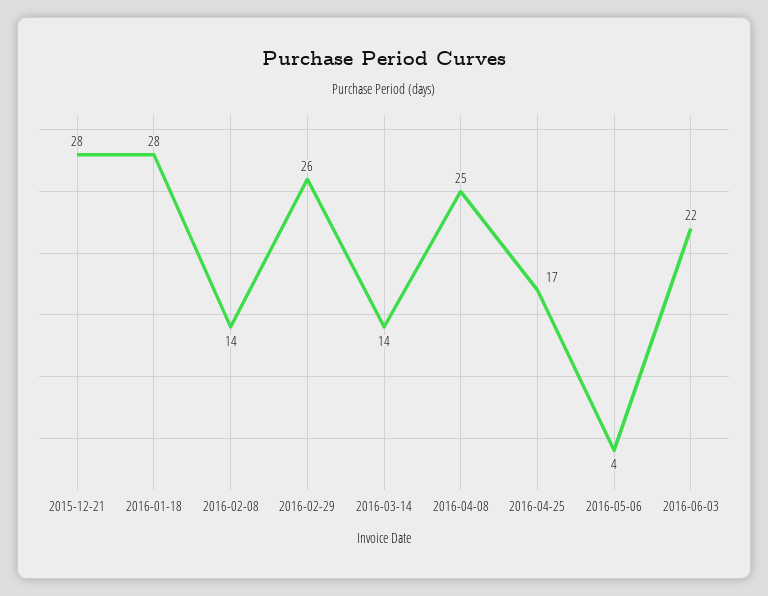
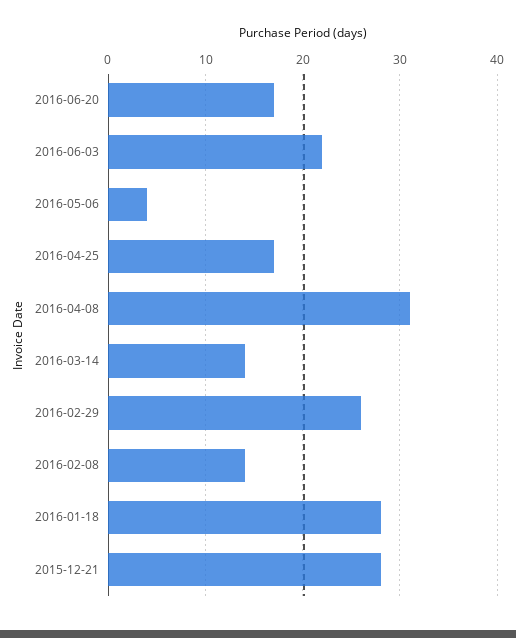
2016-04-08: 25 -> 31
2016-06-20: none -> 17

